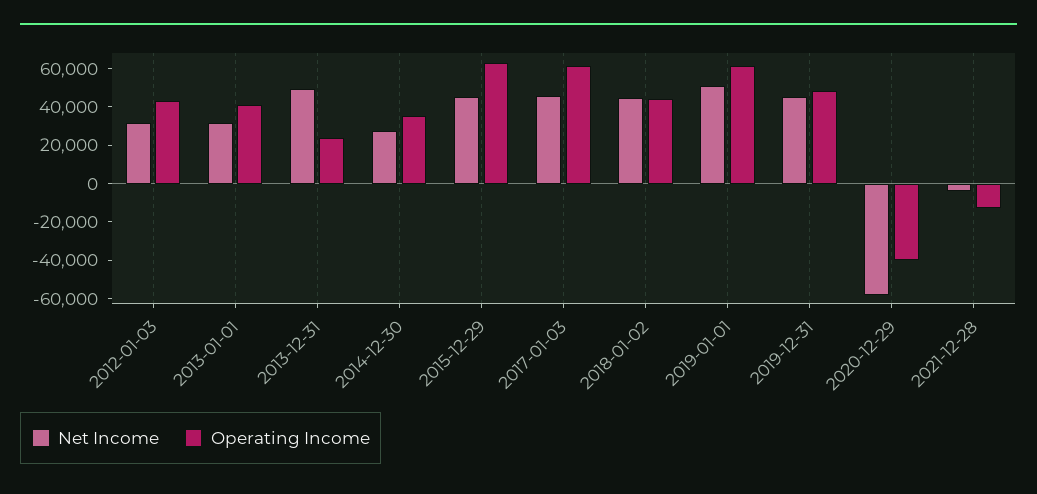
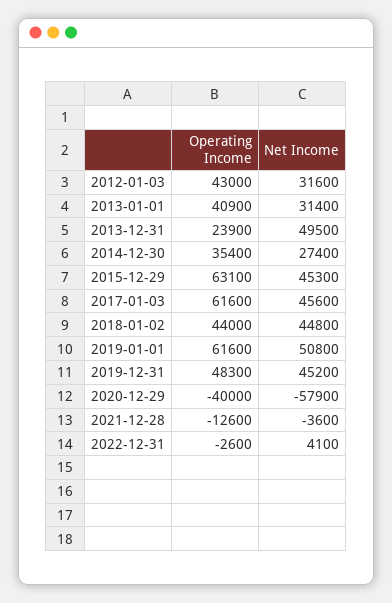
Operating Income, 2022-12-31: none -> -2600
Net Income, 2022-12-31: none -> 4100

